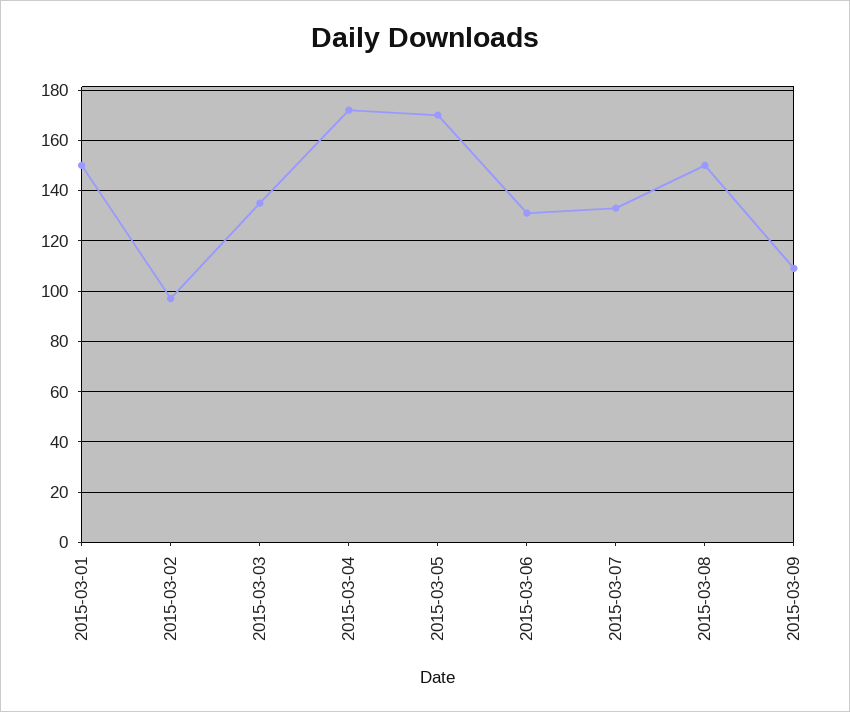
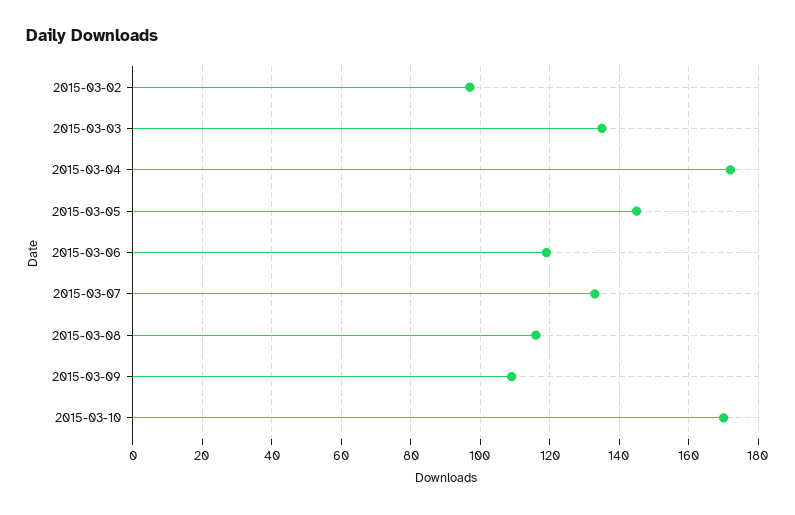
2015-03-01: 150 -> none
2015-03-05: 170 -> 145
2015-03-06: 130 -> 120
2015-03-08: 150 -> 115
2015-03-10: none -> 170

